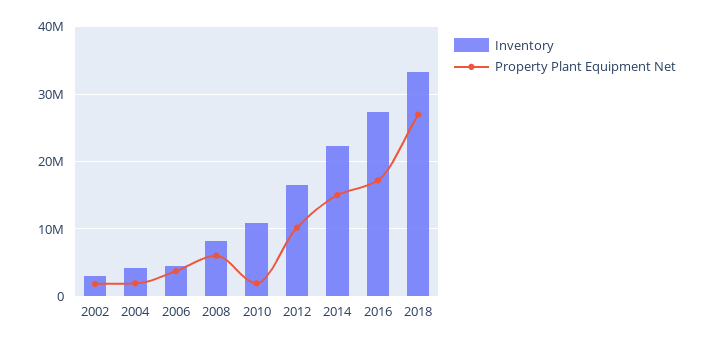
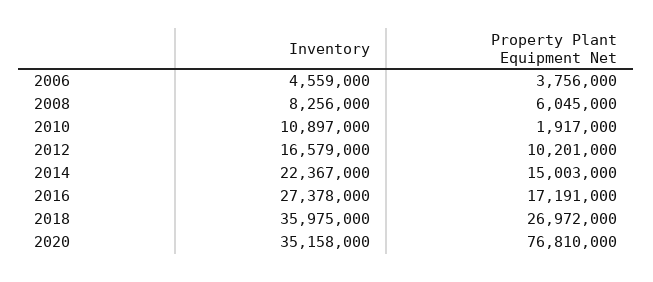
Inventory, 2002: 3000000 -> none
Property Plant Equipment Net, 2002: 2000000 -> none
Inventory, 2004: 4000000 -> none
Property Plant Equipment Net, 2004: 2000000 -> none
Inventory, 2018: 33000000 -> 35975000
Inventory, 2020: none -> 35158000
Property Plant Equipment Net, 2020: none -> 76810000

